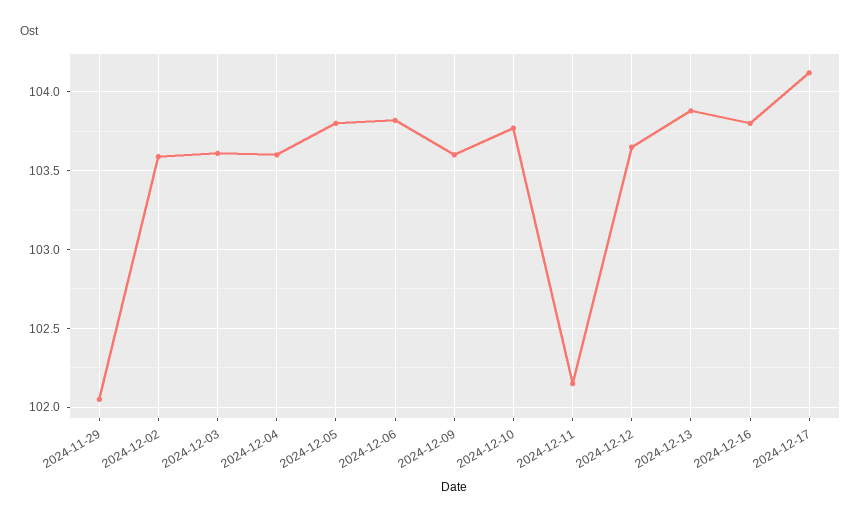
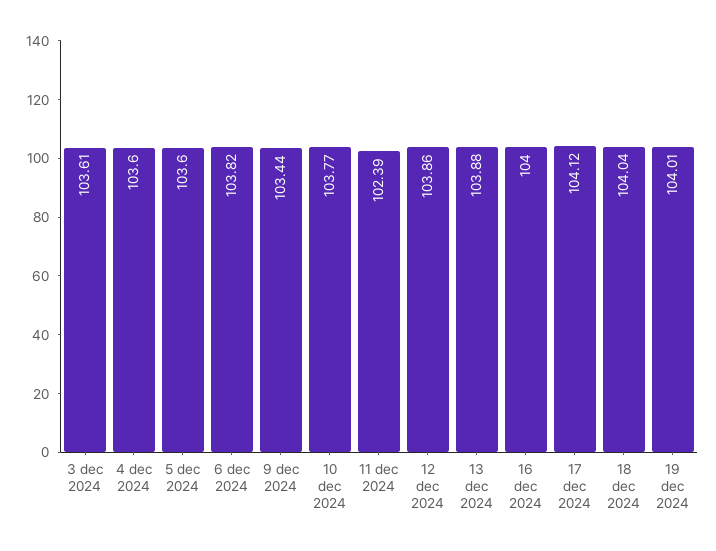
2024-11-29: 102.05 -> none
2024-12-02: 103.6 -> none
2024-12-05: 103.8 -> 103.6
2024-12-09: 103.6 -> 103.44
2024-12-11: 102.15 -> 102.39
2024-12-12: 103.65 -> 103.86
2024-12-16: 103.8 -> 104
18 dec 2024: none -> 104.04
19 dec 2024: none -> 104.01

